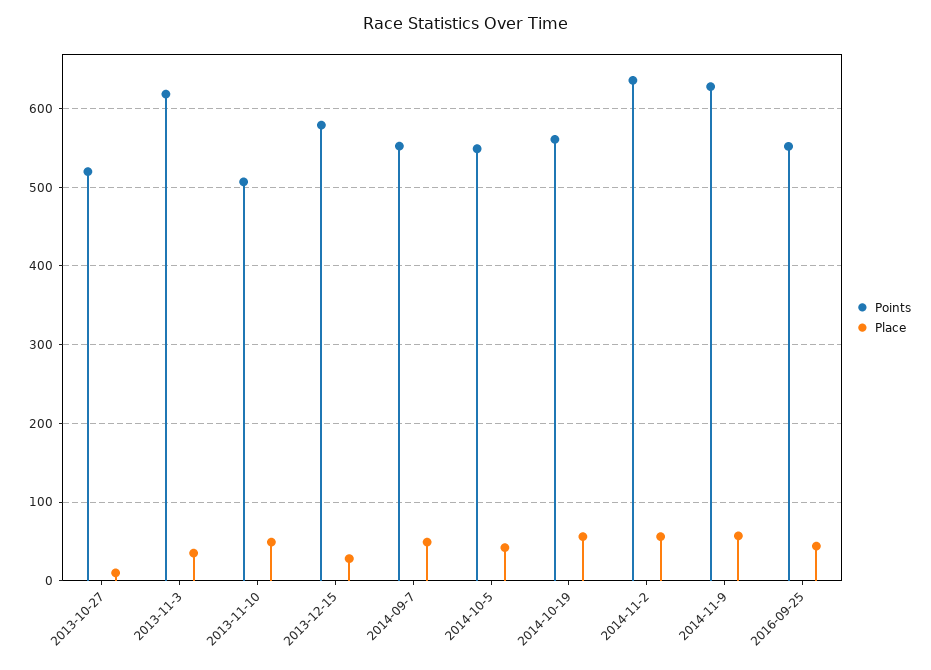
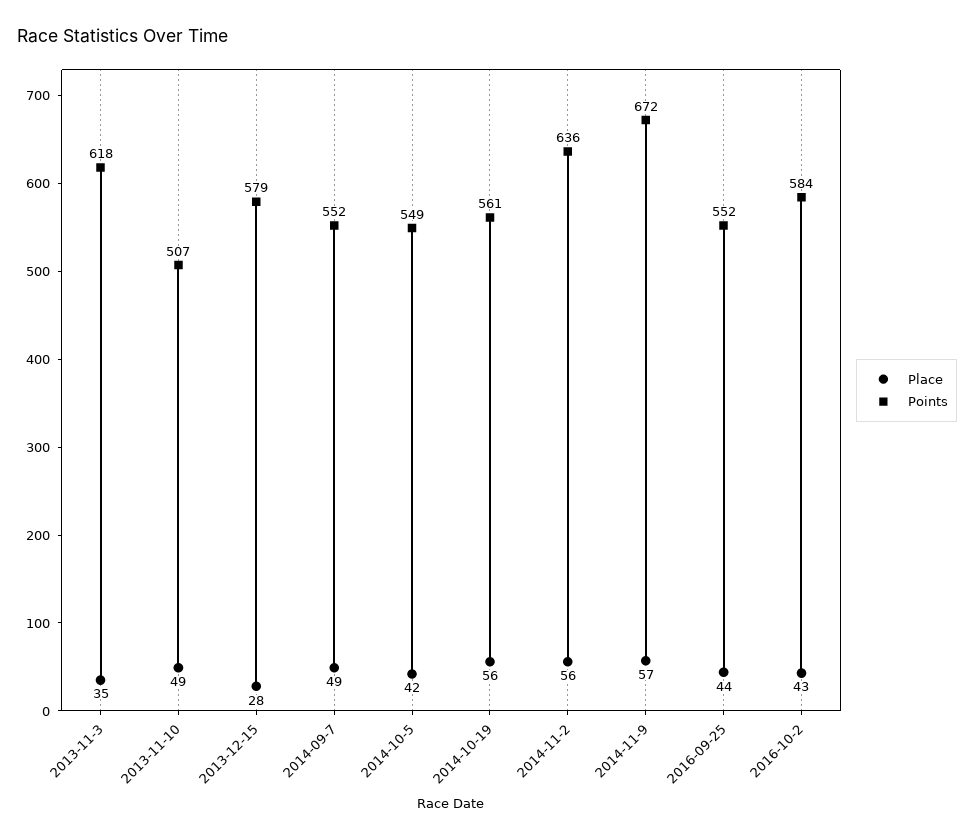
Points, 2013-10-27: 520 -> none
Place, 2013-10-27: 10 -> none
Points, 2014-11-9: 630 -> 672
Place, 2016-10-2: none -> 43
Points, 2016-10-2: none -> 584

